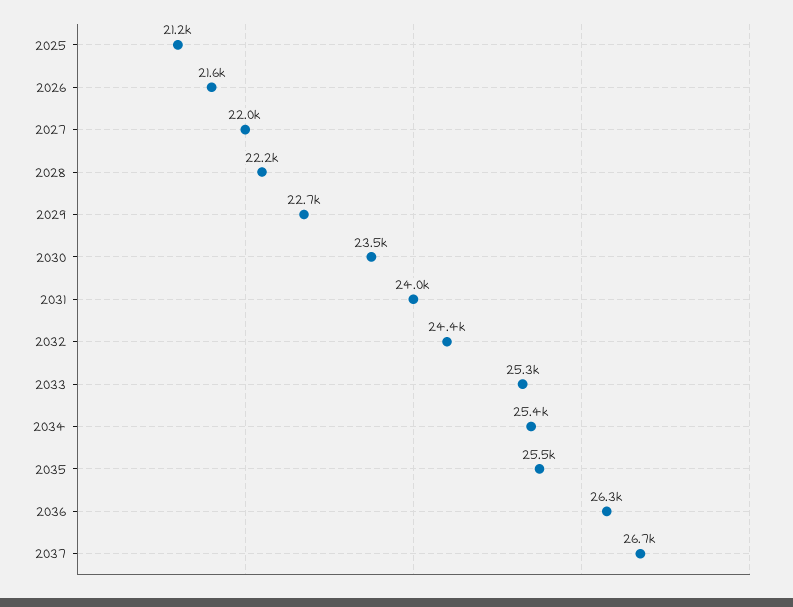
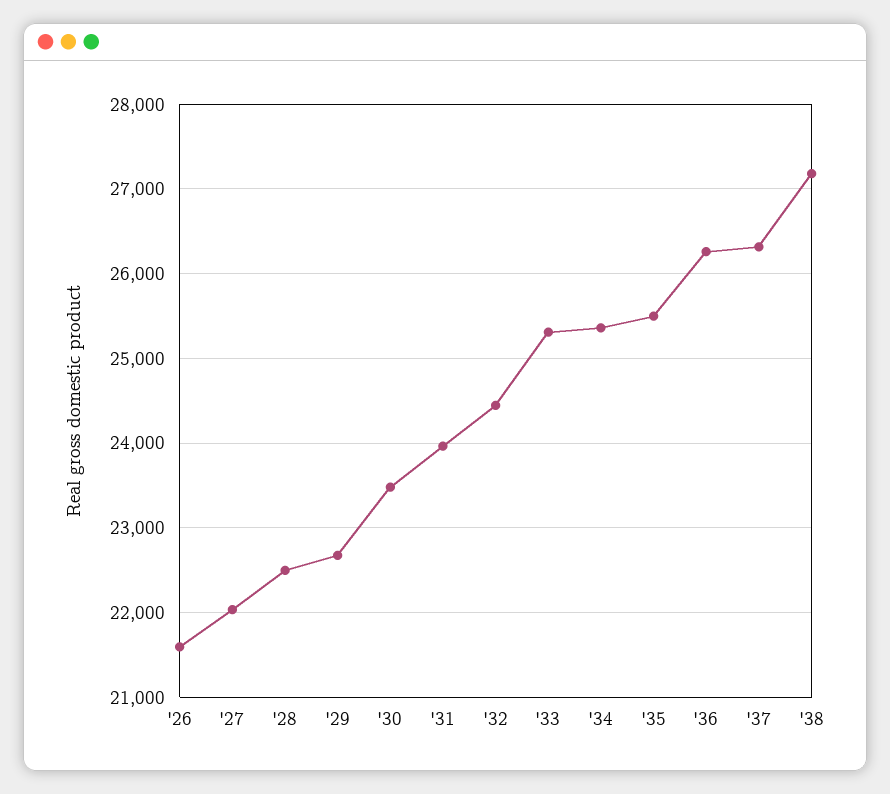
2025: 21200 -> none
2028: 22200 -> 22500
2037: 26700 -> 26300
'38: none -> 27200

